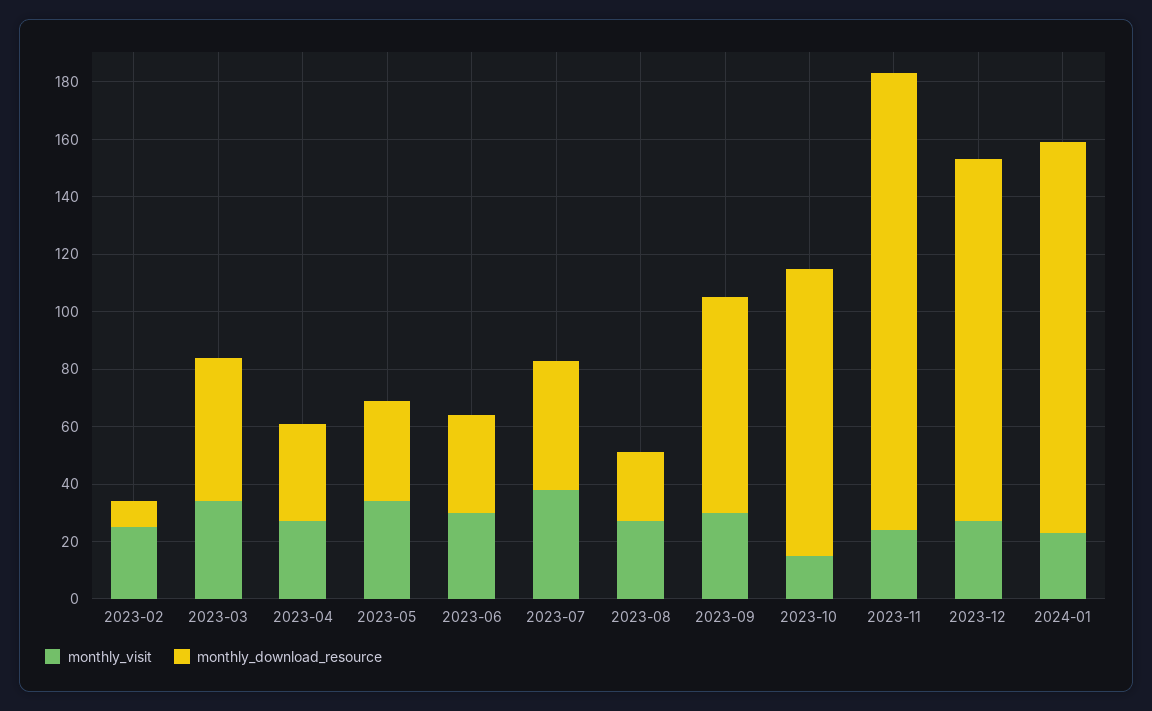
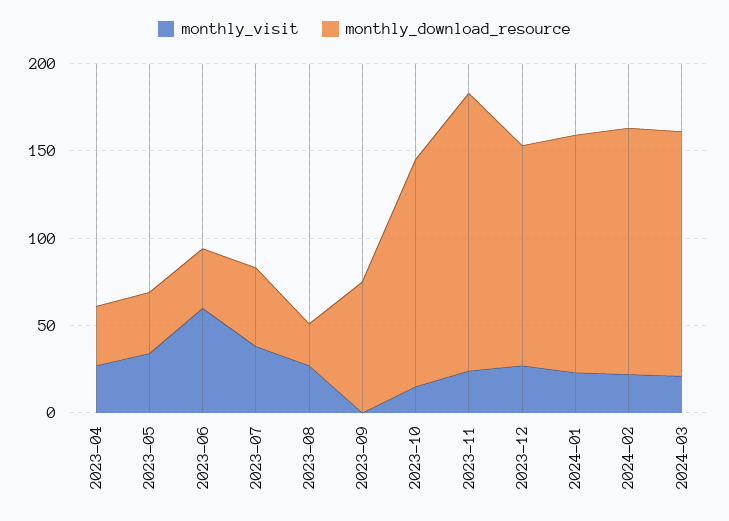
monthly_visit, 2023-02: 25 -> none
monthly_download_resource, 2023-02: 10 -> none
monthly_visit, 2023-03: 35 -> none
monthly_download_resource, 2023-03: 50 -> none
monthly_visit, 2023-06: 30 -> 60
monthly_visit, 2023-09: 30 -> 0
monthly_download_resource, 2023-10: 100 -> 130
monthly_visit, 2024-02: none -> 20
monthly_download_resource, 2024-02: none -> 140
monthly_visit, 2024-03: none -> 20
monthly_download_resource, 2024-03: none -> 140

